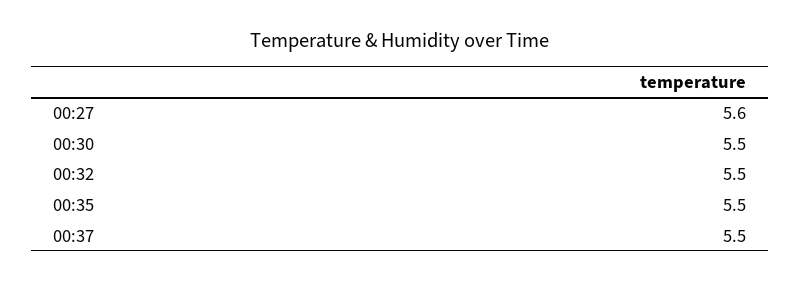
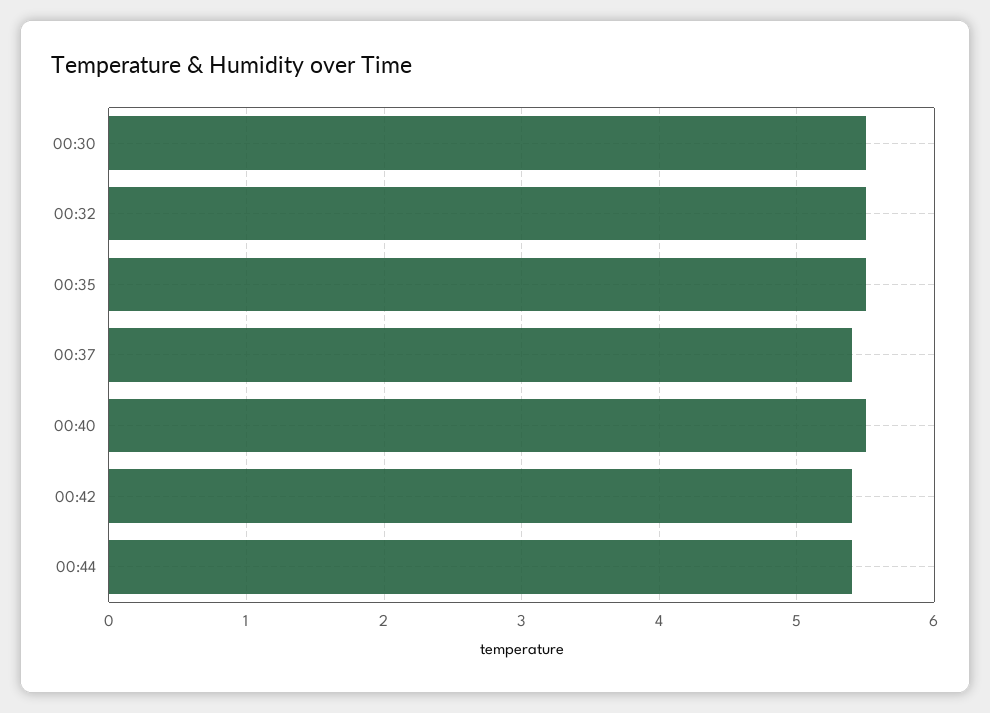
00:27: 5.6 -> none
00:37: 5.5 -> 5.4
00:40: none -> 5.5
00:42: none -> 5.4
00:44: none -> 5.4

